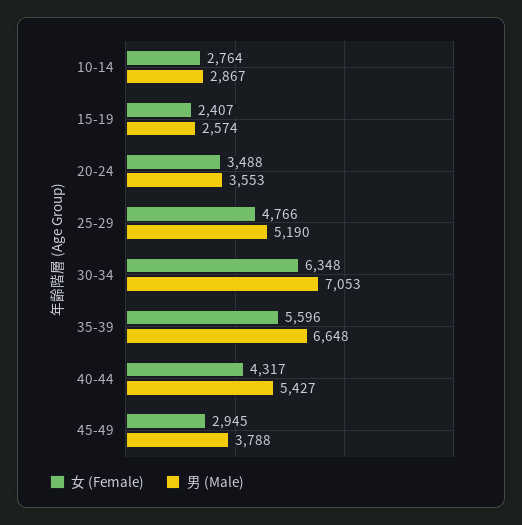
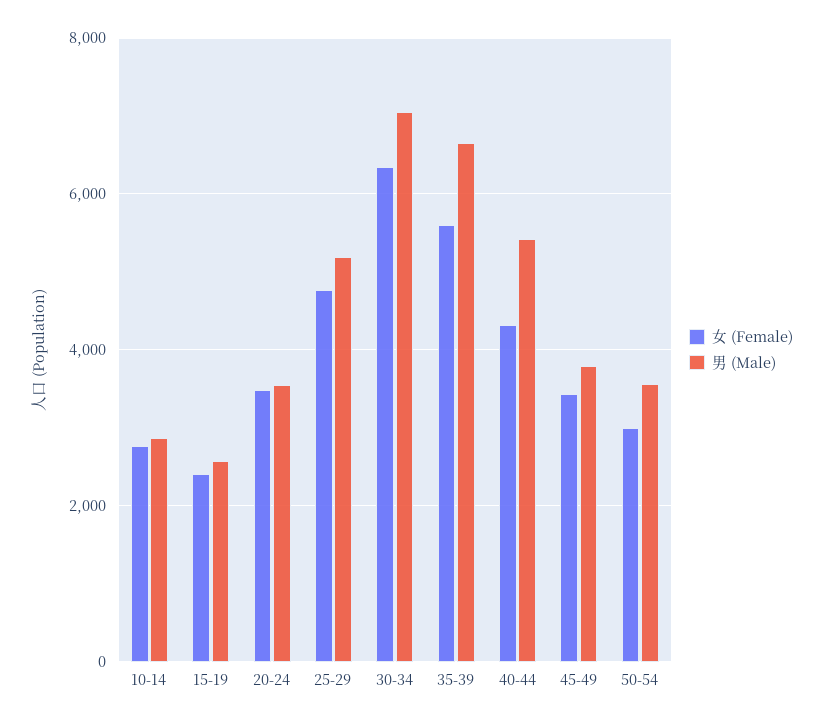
女 (Female), 45-49: 2945 -> 3400
女 (Female), 50-54: none -> 3000
男 (Male), 50-54: none -> 3600

